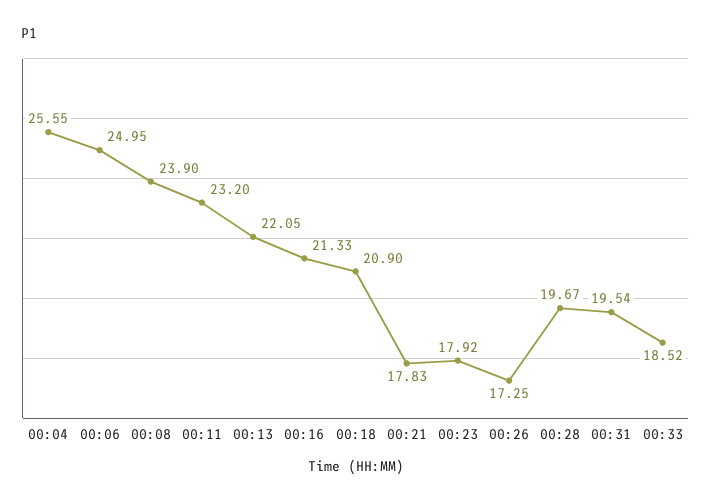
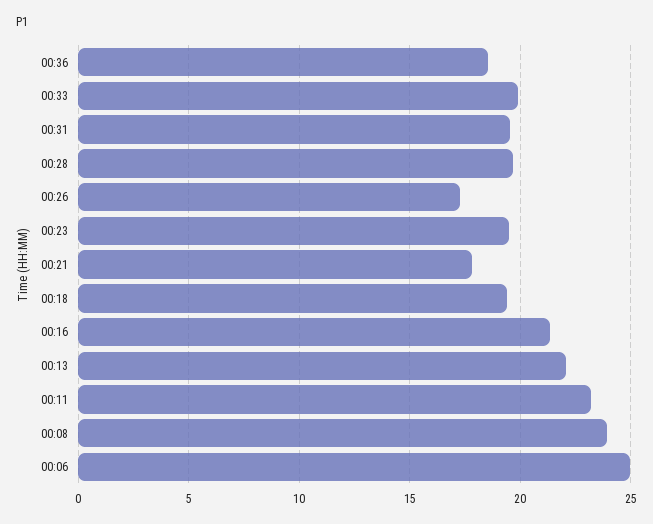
00:04: 25.55 -> none
00:18: 20.9 -> 19.5
00:23: 17.92 -> 19.5
00:33: 18.52 -> 20
00:36: none -> 18.5

